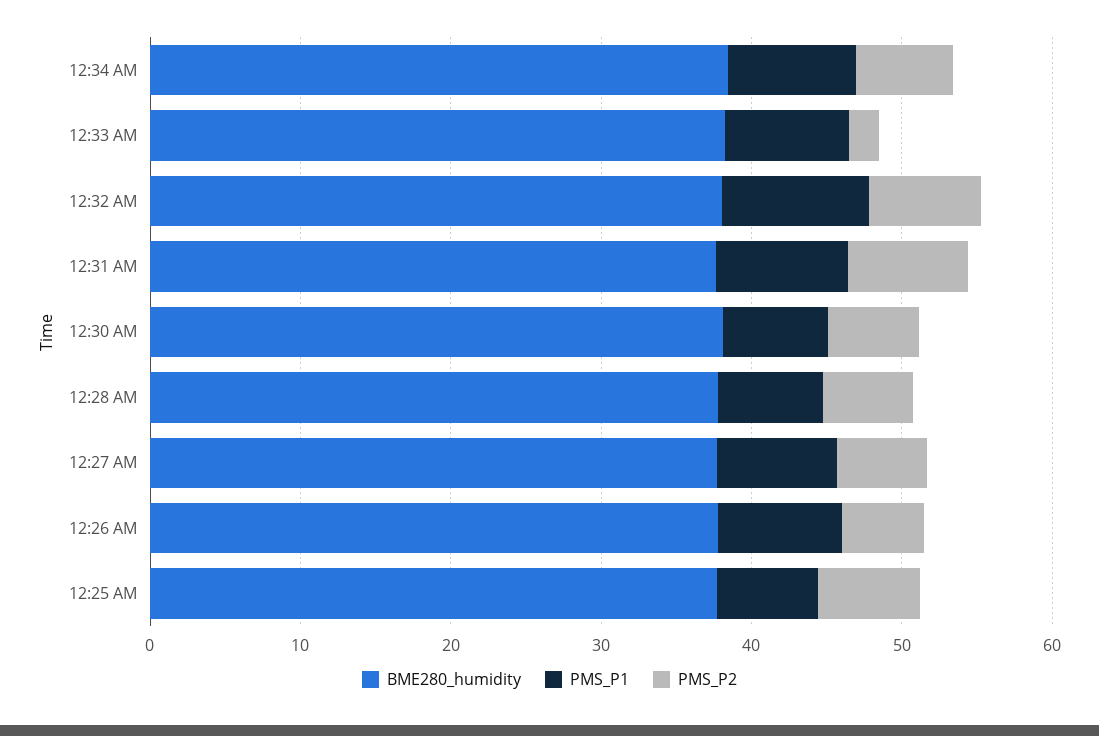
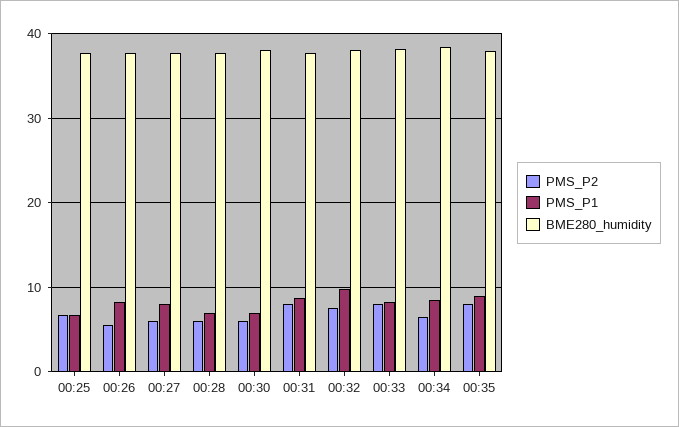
PMS_P2, 12:33 AM: 2 -> 8
PMS_P2, 00:35: none -> 8
PMS_P1, 00:35: none -> 9
BME280_humidity, 00:35: none -> 38

